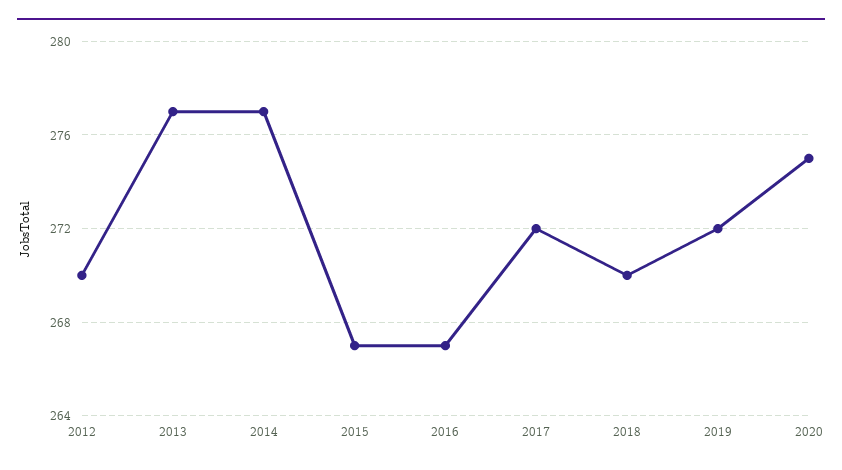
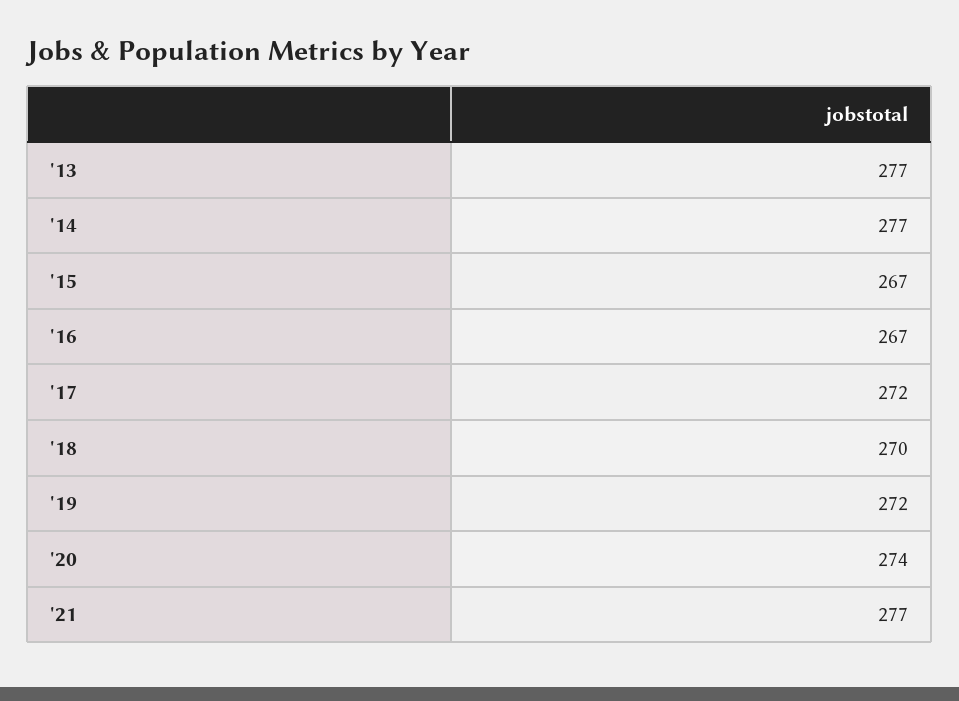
2012: 270 -> none
2020: 275 -> 274
'21: none -> 277

